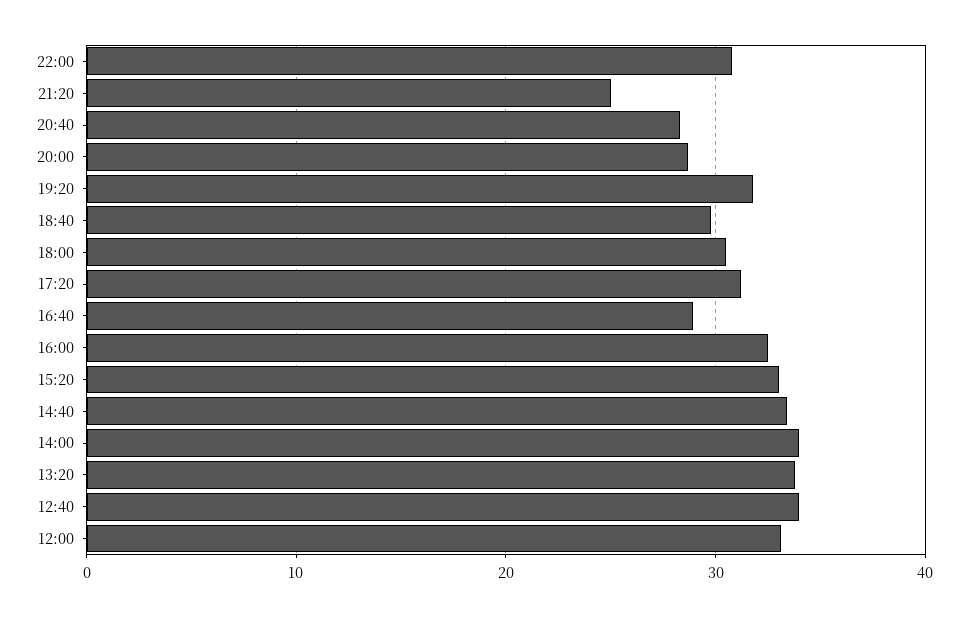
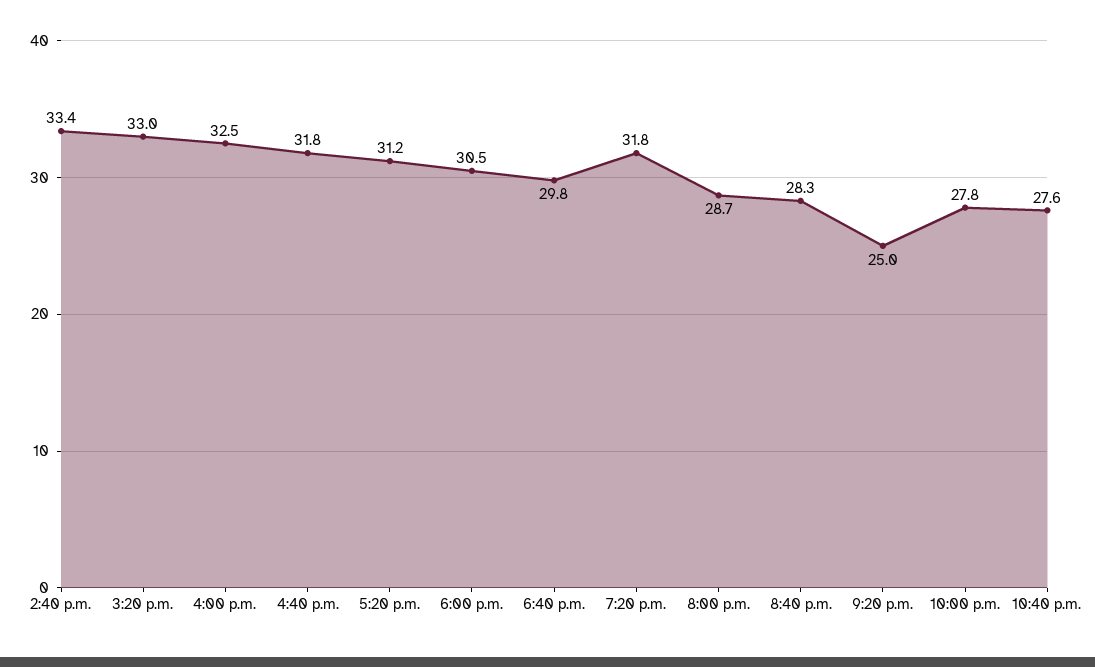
22:00: 31 -> 27.8
16:40: 29 -> 31.8
14:00: 34 -> none
13:20: 34 -> none
12:40: 34 -> none
12:00: 33 -> none
10:40 p.m.: none -> 27.6

